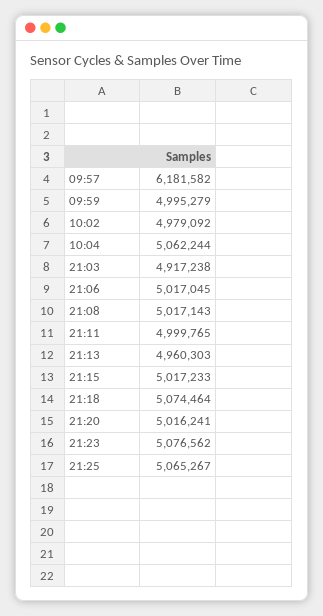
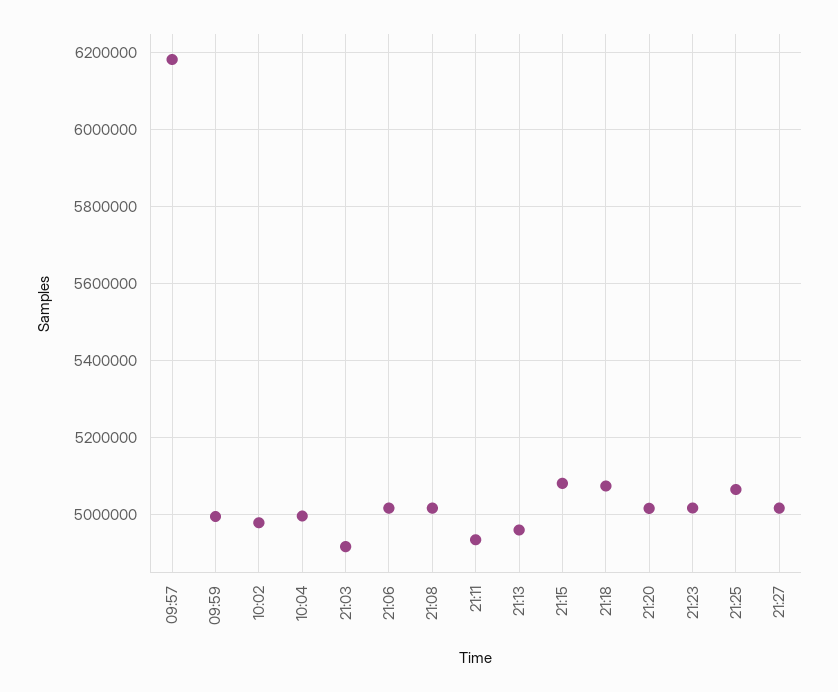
10:04: 5062244 -> 5000000
21:11: 4999765 -> 4940000
21:15: 5017233 -> 5080000
21:23: 5076562 -> 5020000
21:27: none -> 5020000

